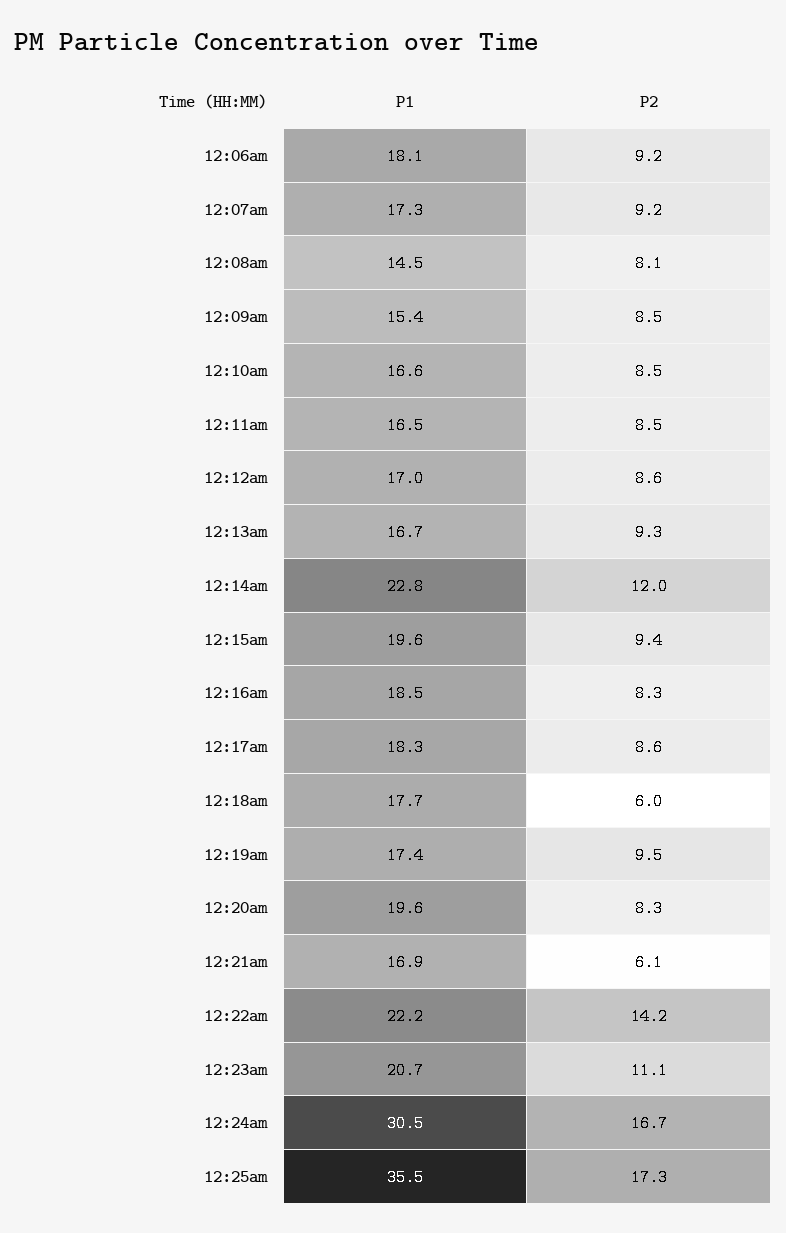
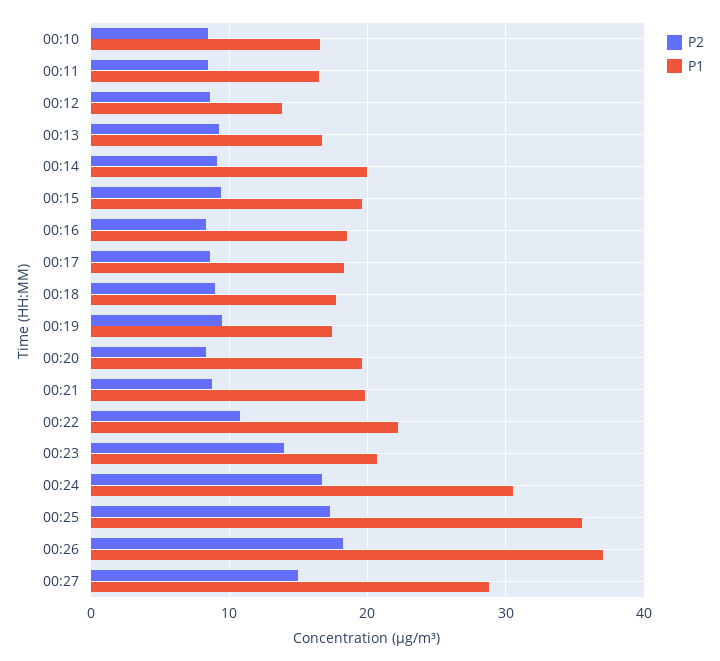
P1, 12:06am: 18.1 -> none
P2, 12:06am: 9.2 -> none
P1, 12:07am: 17.3 -> none
P2, 12:07am: 9.2 -> none
P1, 12:08am: 14.5 -> none
P2, 12:08am: 8.1 -> none
P1, 12:09am: 15.4 -> none
P2, 12:09am: 8.5 -> none
P1, 12:12am: 17 -> 14
P1, 12:14am: 22.8 -> 20
P2, 12:14am: 12 -> 9
P2, 12:18am: 6 -> 9
P1, 12:21am: 16.9 -> 20
P2, 12:21am: 6.1 -> 9
P2, 12:22am: 14.2 -> 11
P2, 12:23am: 11.1 -> 14
P2, 00:26: none -> 18
P1, 00:26: none -> 37
P2, 00:27: none -> 15
P1, 00:27: none -> 29

